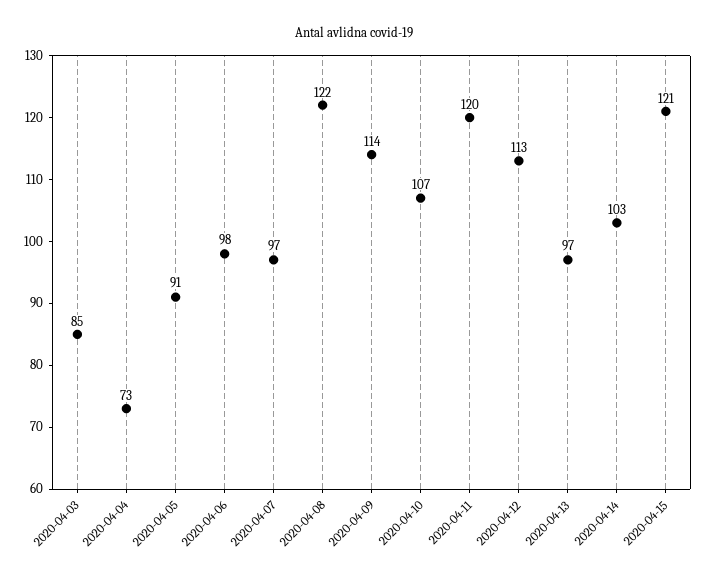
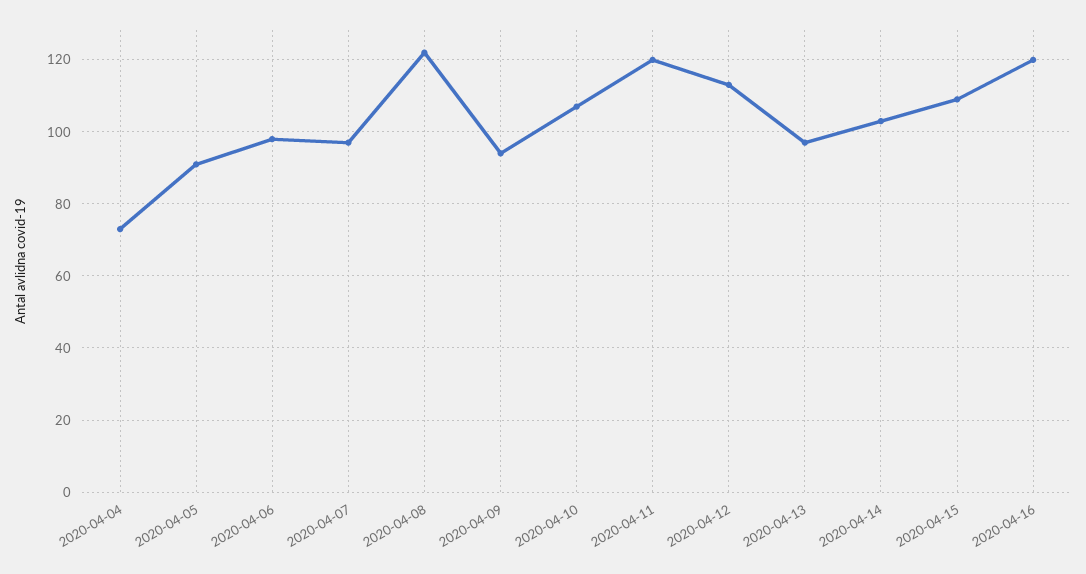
2020-04-03: 85 -> none
2020-04-09: 114 -> 95
2020-04-15: 121 -> 110
2020-04-16: none -> 120

